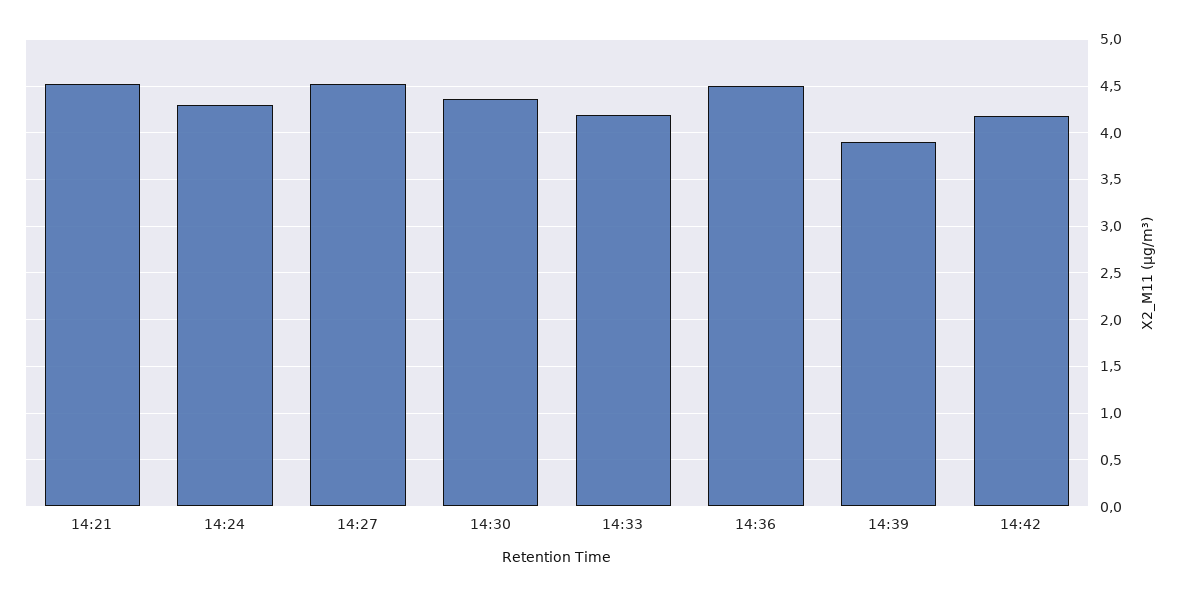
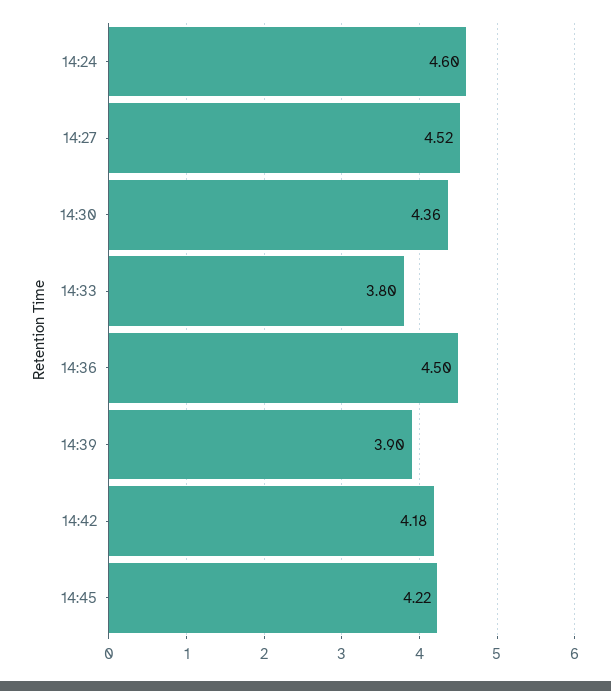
14:21: 4.5 -> none
14:24: 4.3 -> 4.6
14:33: 4.2 -> 3.8
14:45: none -> 4.22

